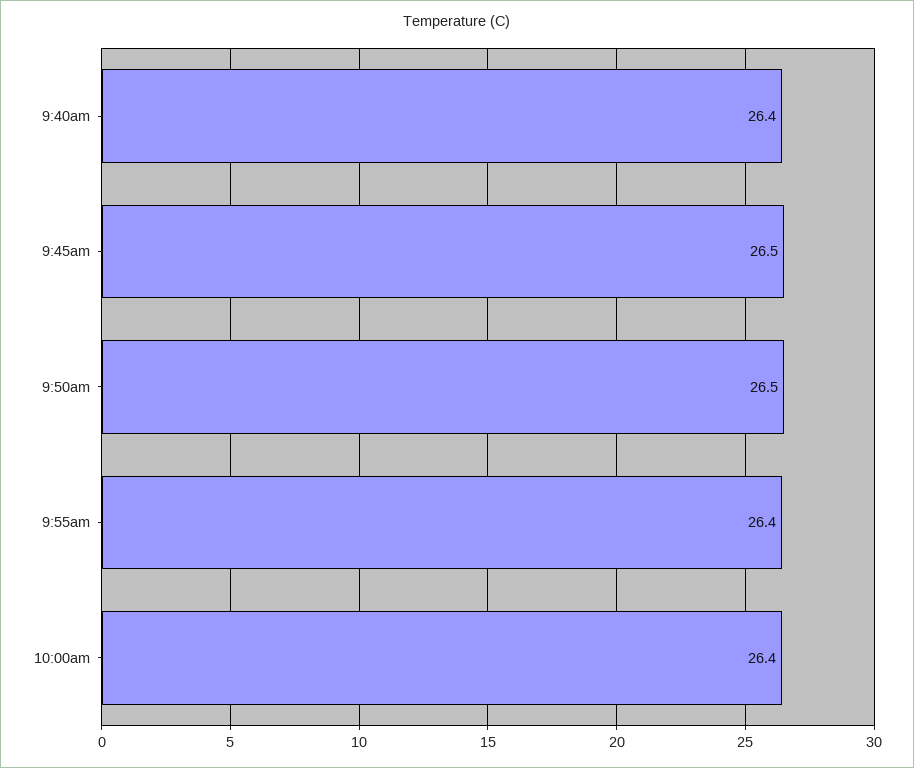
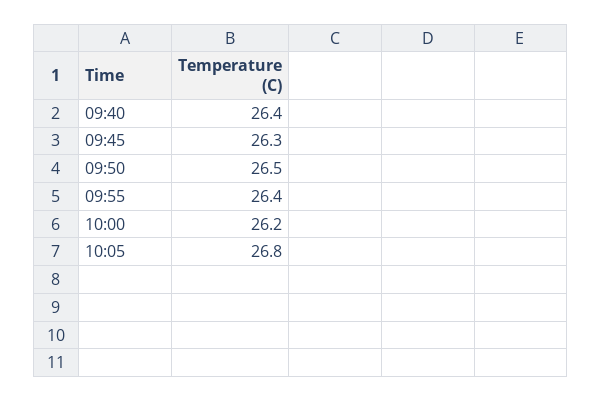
9:45am: 26.5 -> 26.3
10:00am: 26.4 -> 26.2
10:05: none -> 26.8

